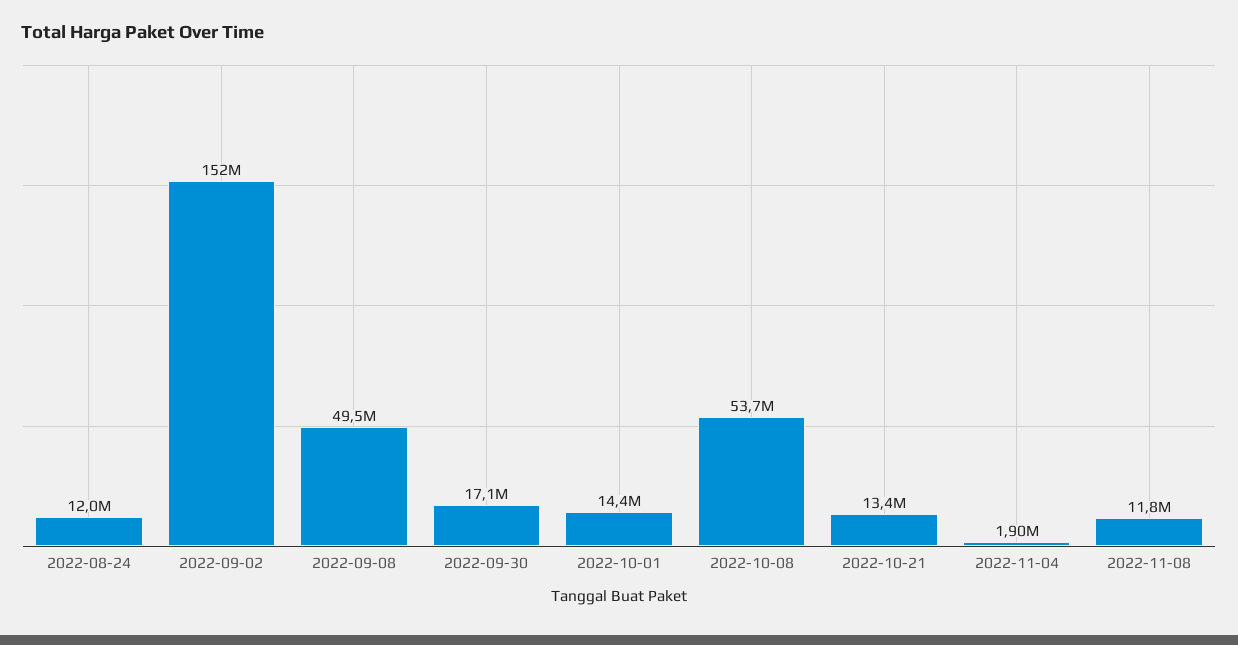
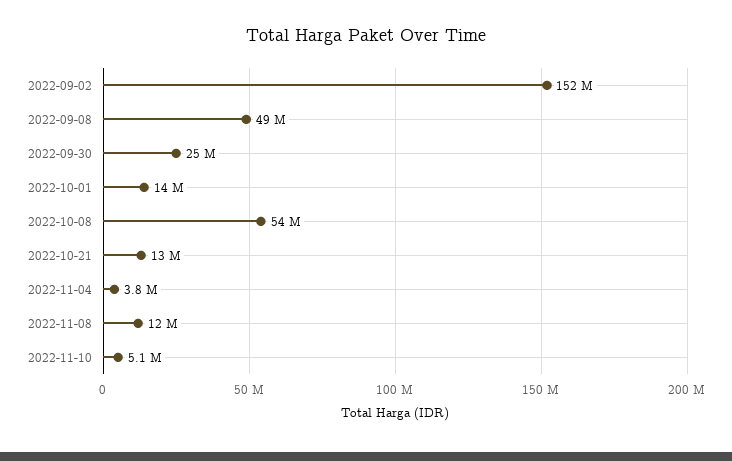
2022-08-24: 12000000 -> none
2022-09-30: 17100000 -> 25000000
2022-11-04: 1900000 -> 3800000
2022-11-10: none -> 5100000

